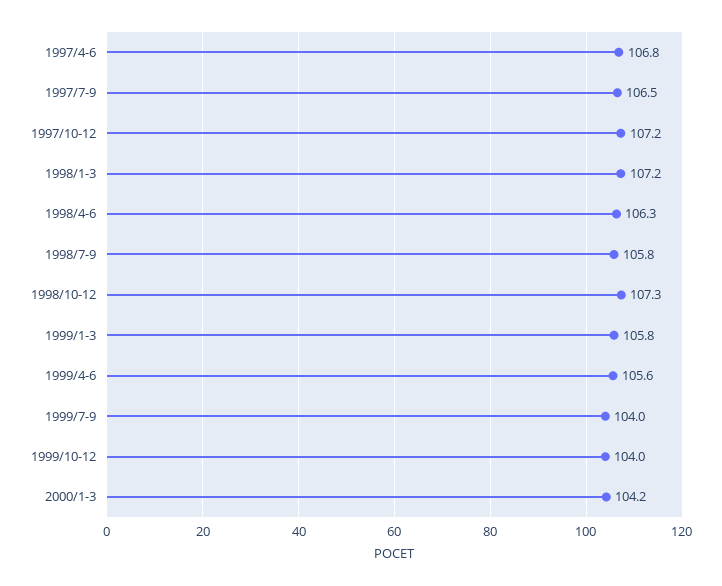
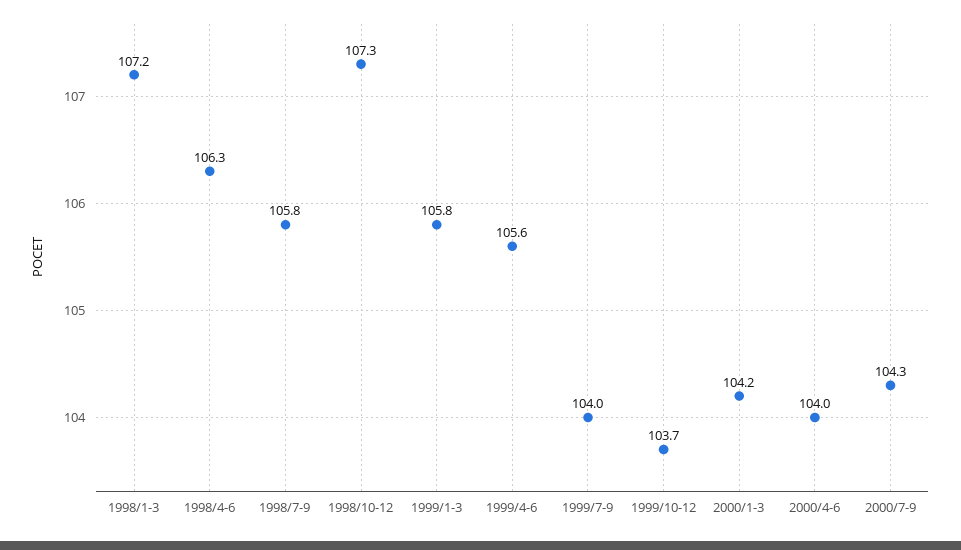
1997/4-6: 106.8 -> none
1997/7-9: 106.5 -> none
1997/10-12: 107.2 -> none
1999/10-12: 104 -> 103.7
2000/4-6: none -> 104
2000/7-9: none -> 104.3

